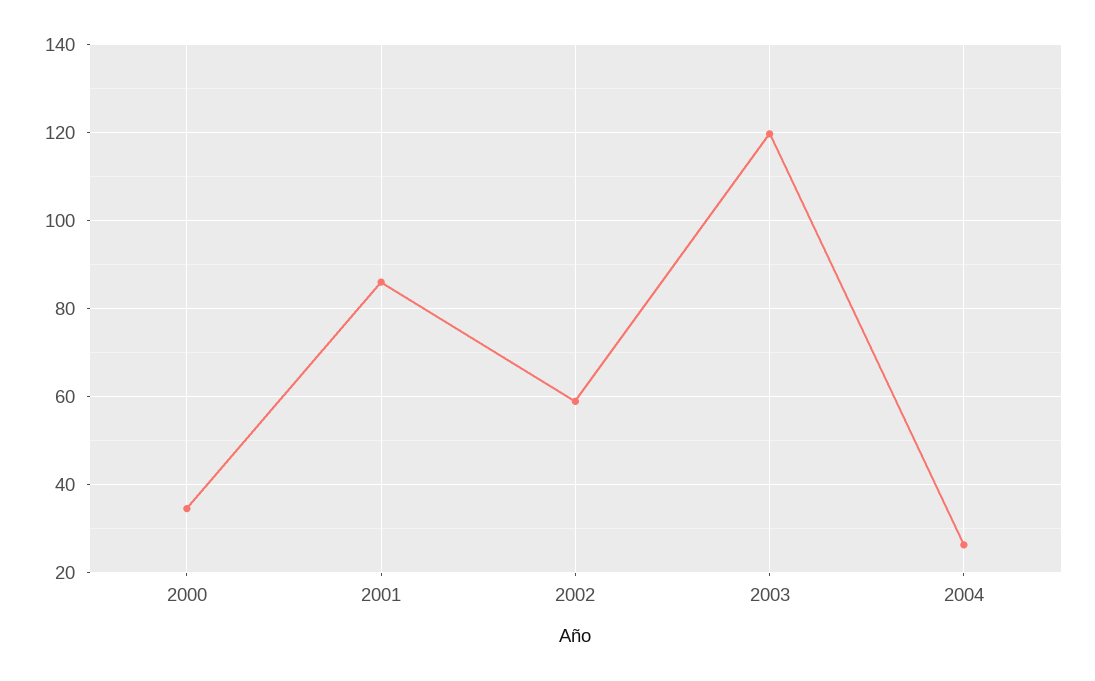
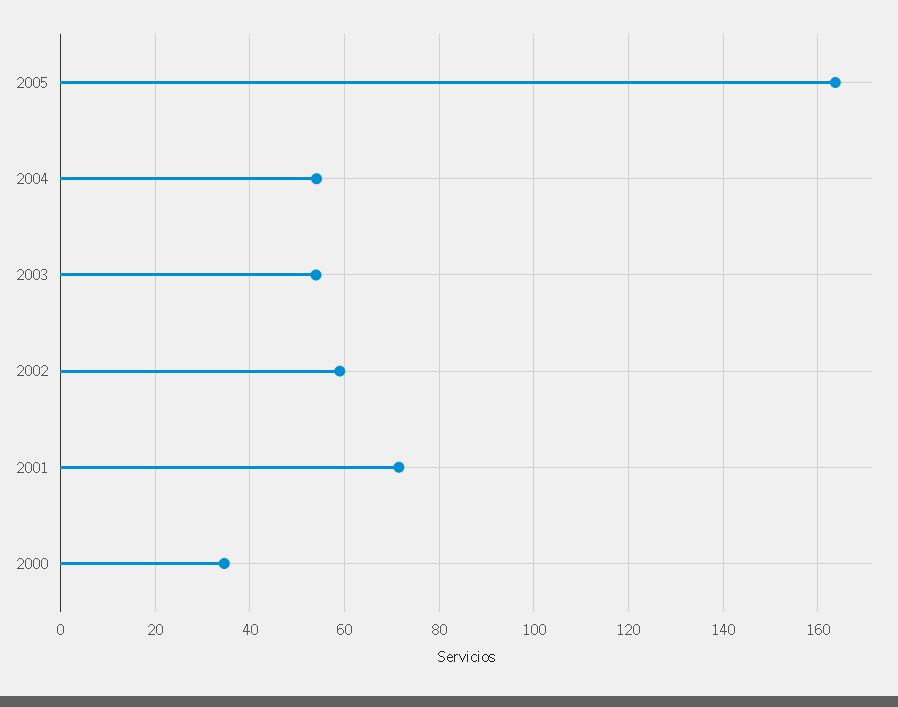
2001: 86 -> 72
2003: 120 -> 54
2004: 26 -> 54
2005: none -> 164

